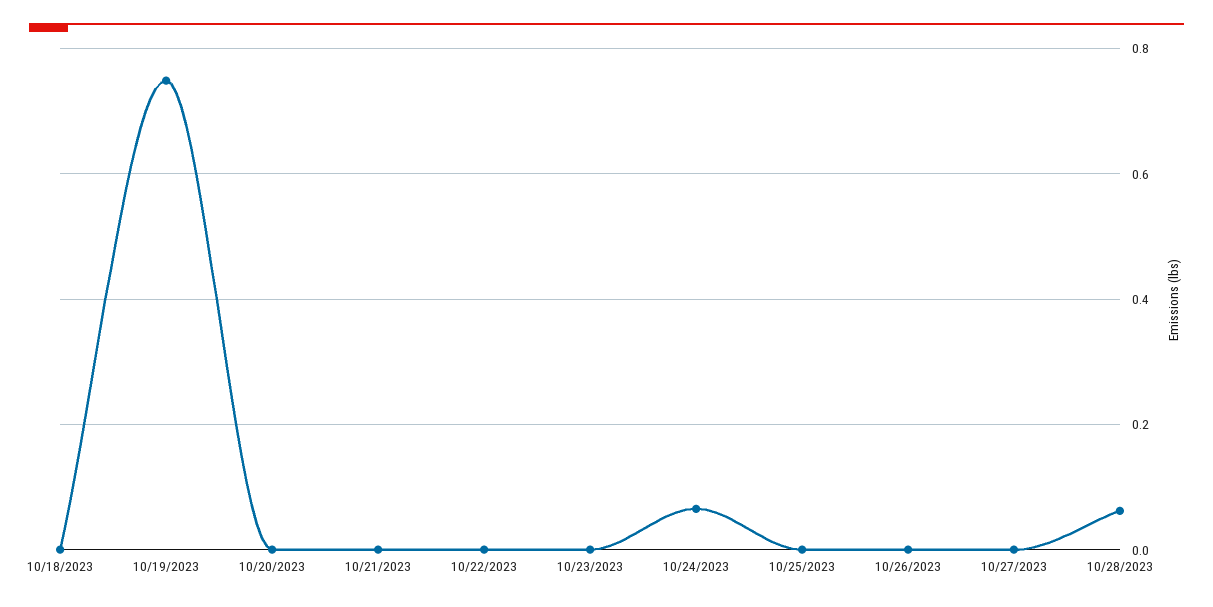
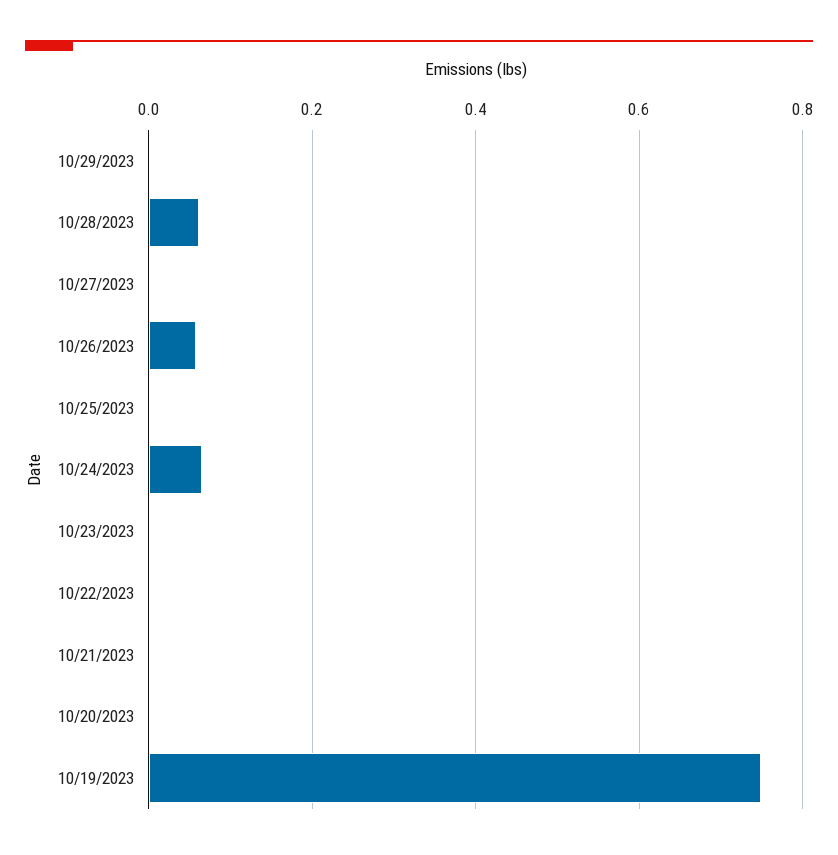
10/18/2023: 0 -> none
10/26/2023: 0 -> 0.06
10/29/2023: none -> 0

